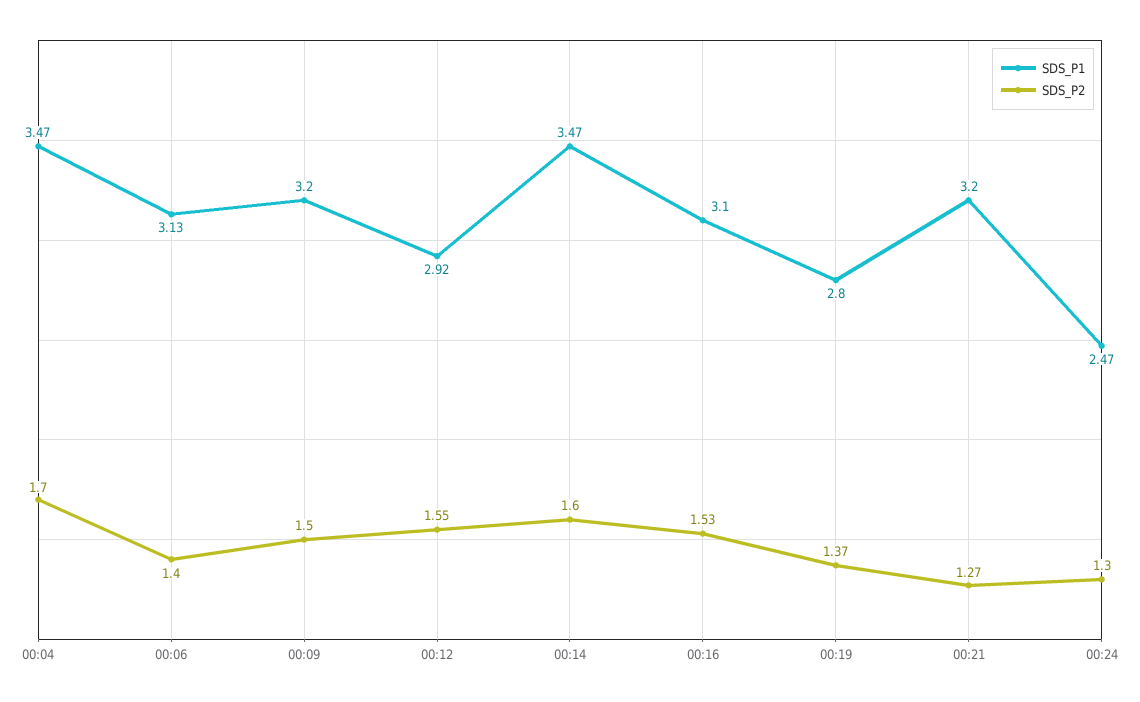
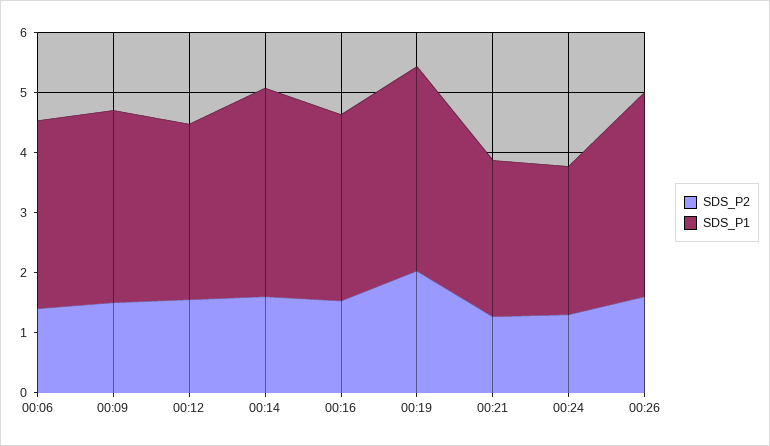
SDS_P1, 00:04: 3.47 -> none
SDS_P2, 00:04: 1.7 -> none
SDS_P1, 00:19: 2.8 -> 3.4
SDS_P2, 00:19: 1.37 -> 2
SDS_P1, 00:21: 3.2 -> 2.6
SDS_P2, 00:26: none -> 1.6
SDS_P1, 00:26: none -> 3.4

